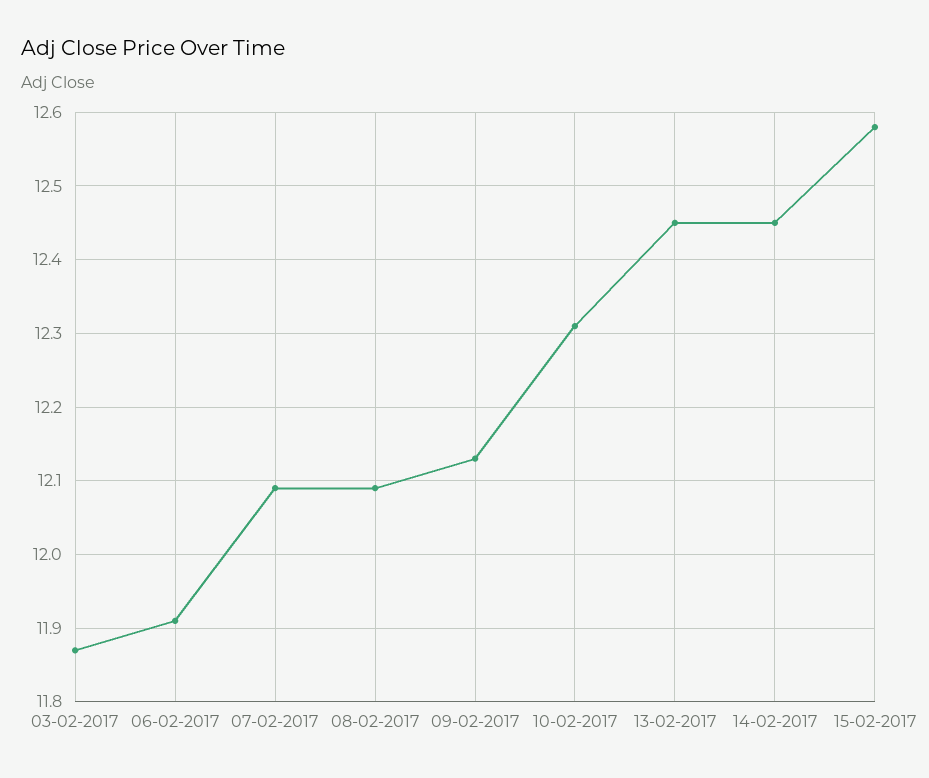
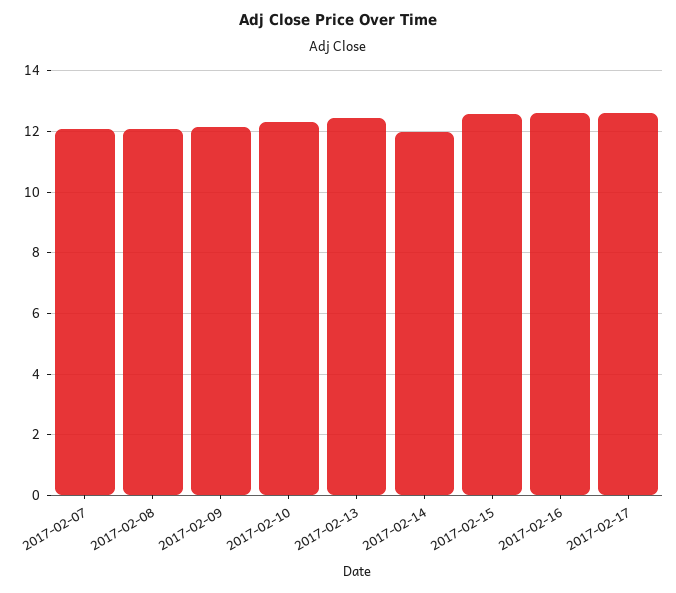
03-02-2017: 11.87 -> none
06-02-2017: 11.91 -> none
14-02-2017: 12.45 -> 12
2017-02-16: none -> 12.6
2017-02-17: none -> 12.6

